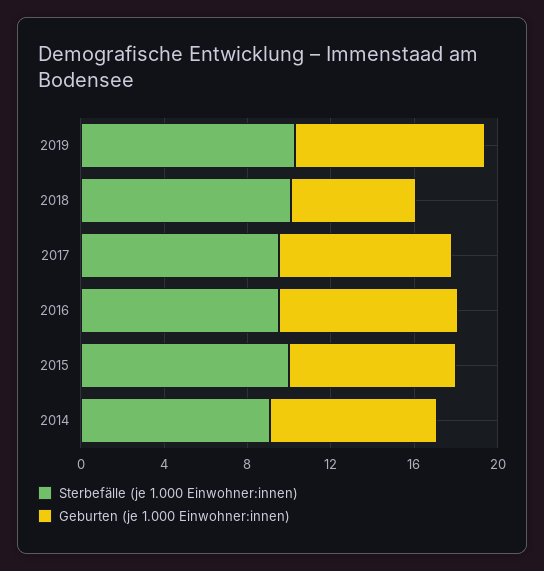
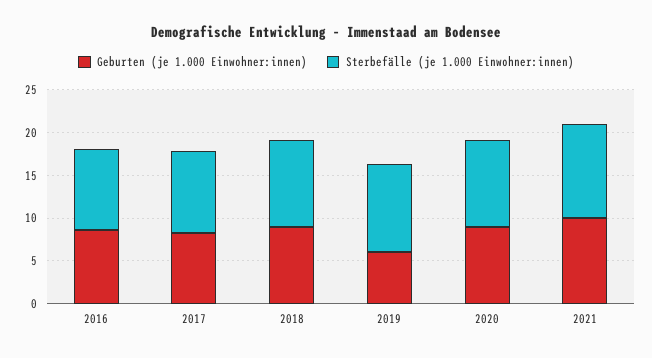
Geburten (je 1.000 Einwohner:innen), 2019: 9 -> 6
Geburten (je 1.000 Einwohner:innen), 2018: 6 -> 9
Sterbefälle (je 1.000 Einwohner:innen), 2015: 10 -> none
Geburten (je 1.000 Einwohner:innen), 2015: 8 -> none
Sterbefälle (je 1.000 Einwohner:innen), 2014: 9 -> none
Geburten (je 1.000 Einwohner:innen), 2014: 8 -> none
Geburten (je 1.000 Einwohner:innen), 2020: none -> 9
Sterbefälle (je 1.000 Einwohner:innen), 2020: none -> 10
Geburten (je 1.000 Einwohner:innen), 2021: none -> 10
Sterbefälle (je 1.000 Einwohner:innen), 2021: none -> 11

